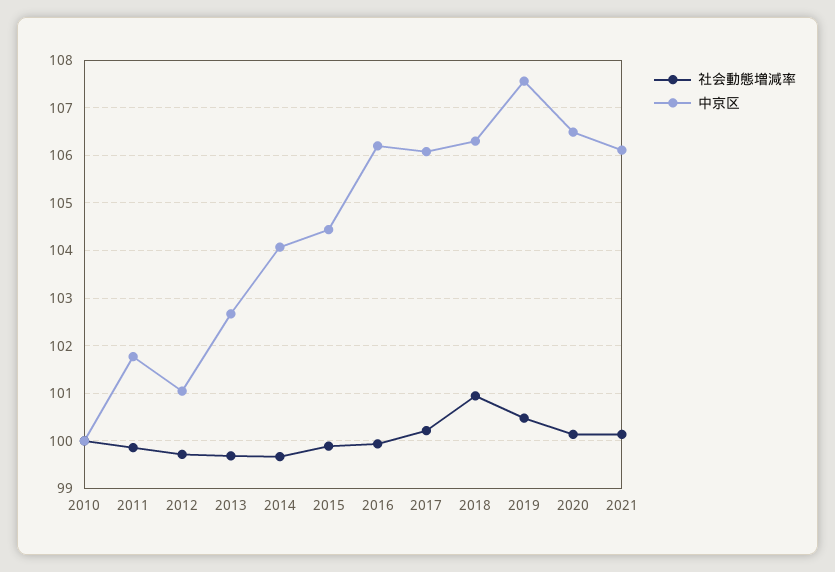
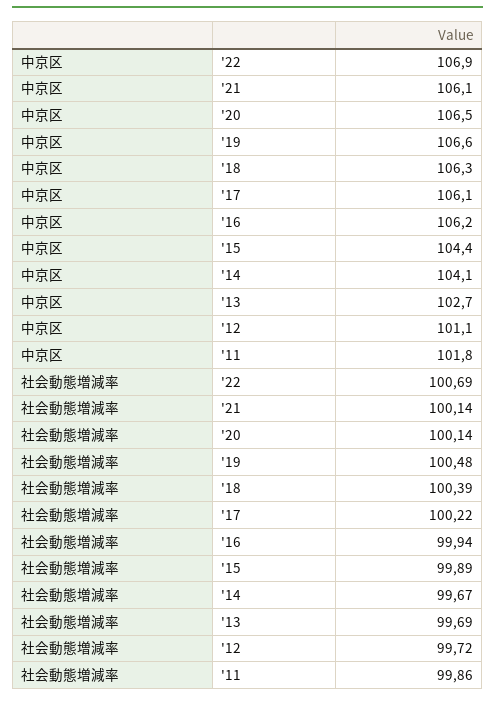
社会動態増減率, 2010: 100 -> none
中京区, 2010: 100 -> none
社会動態増減率, 2018: 101 -> 100.39
中京区, 2019: 107.6 -> 106.6
中京区, '22: none -> 106.9
社会動態増減率, '22: none -> 100.69

